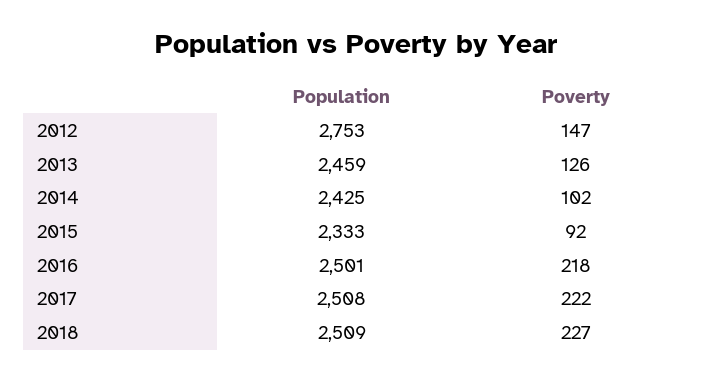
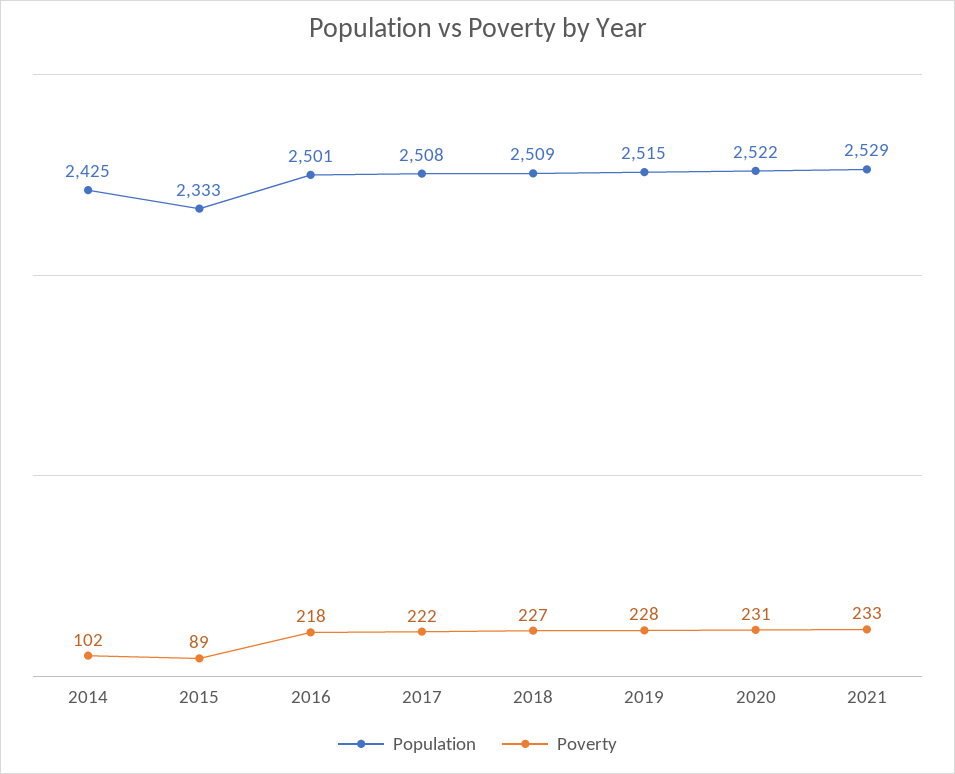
Population, 2012: 2753 -> none
Poverty, 2012: 147 -> none
Population, 2013: 2459 -> none
Poverty, 2013: 126 -> none
Poverty, 2015: 92 -> 89
Population, 2019: none -> 2515
Poverty, 2019: none -> 228
Population, 2020: none -> 2522
Poverty, 2020: none -> 231
Population, 2021: none -> 2529
Poverty, 2021: none -> 233

